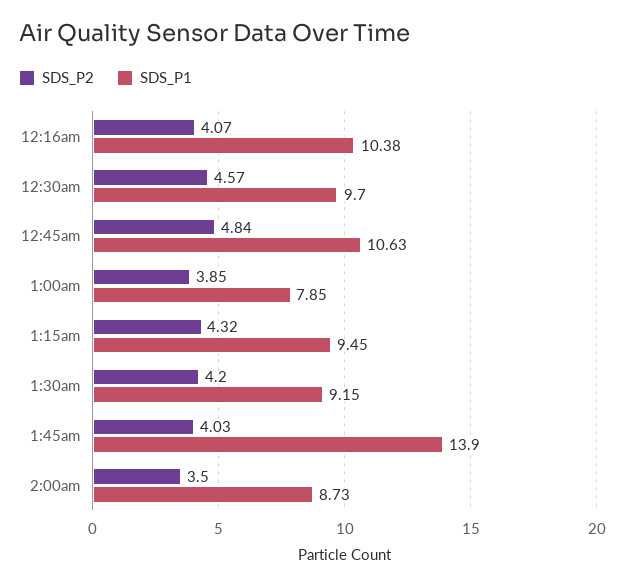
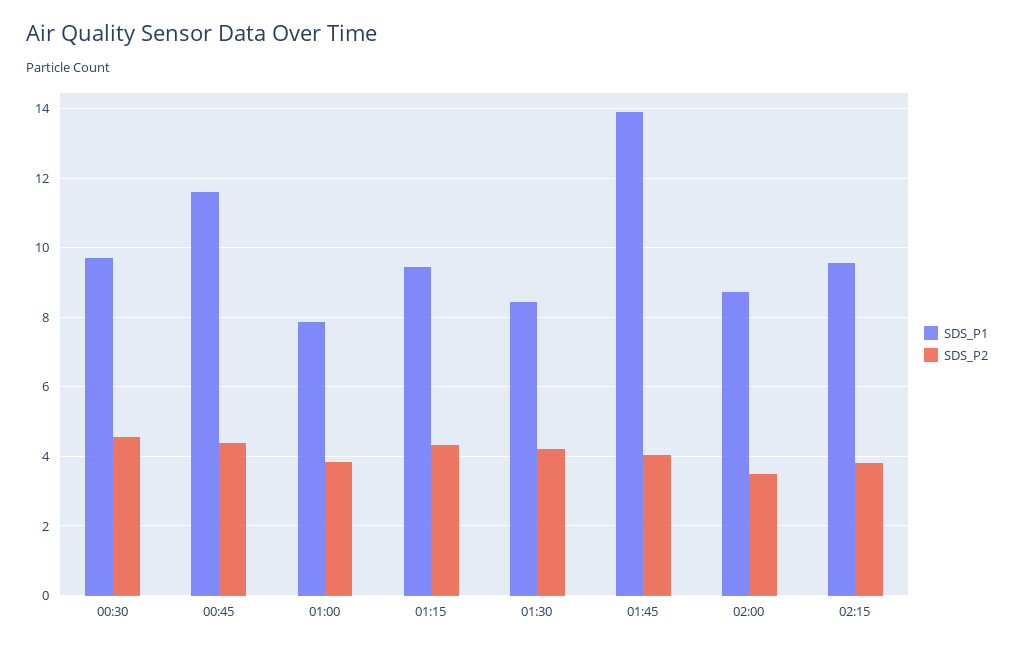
SDS_P2, 12:16am: 4.07 -> none
SDS_P1, 12:16am: 10.38 -> none
SDS_P2, 12:45am: 4.84 -> 4.4
SDS_P1, 12:45am: 10.63 -> 11.6
SDS_P1, 1:30am: 9.15 -> 8.4
SDS_P1, 02:15: none -> 9.6
SDS_P2, 02:15: none -> 3.8

